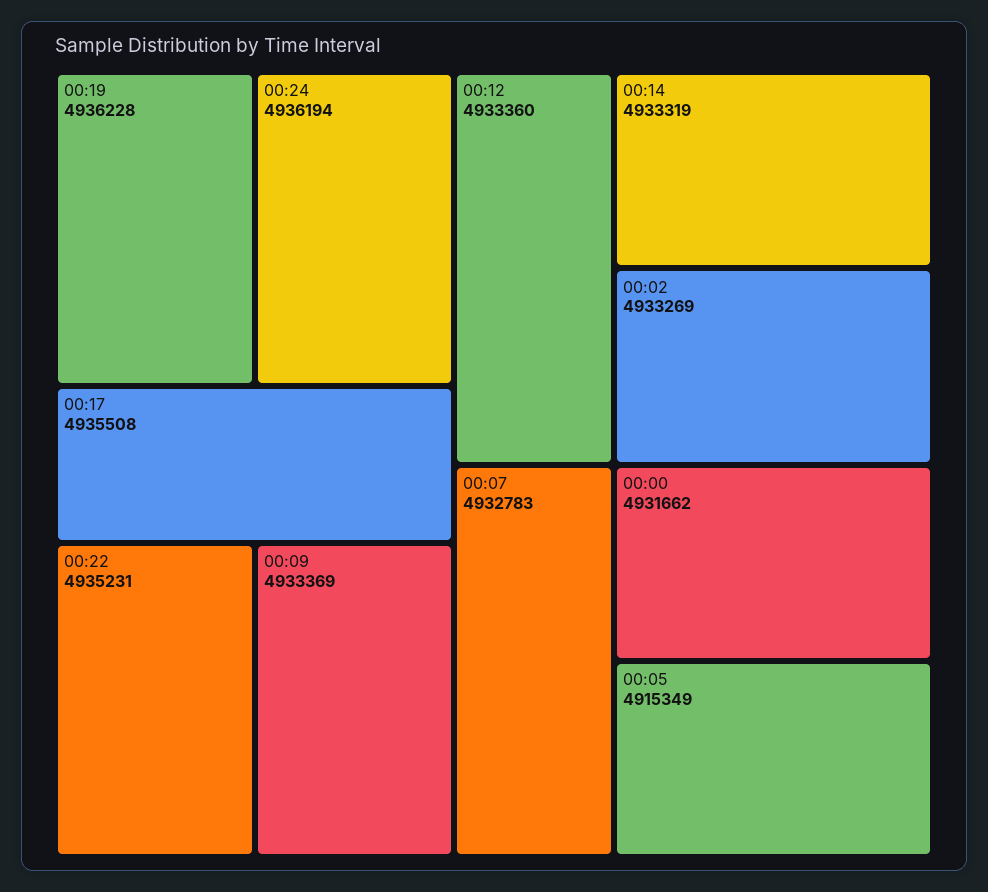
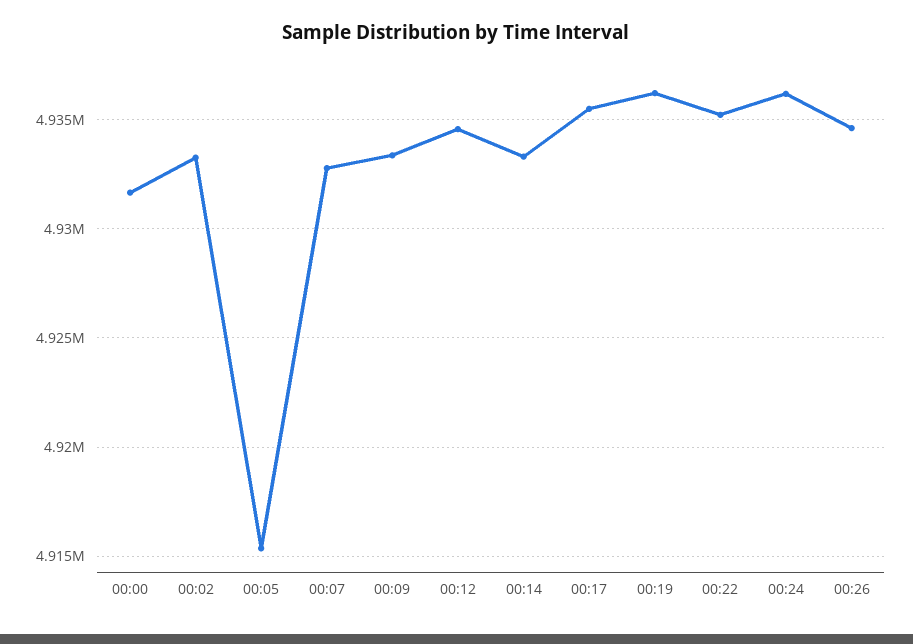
00:12: 4933360 -> 4934500
00:26: none -> 4934500

